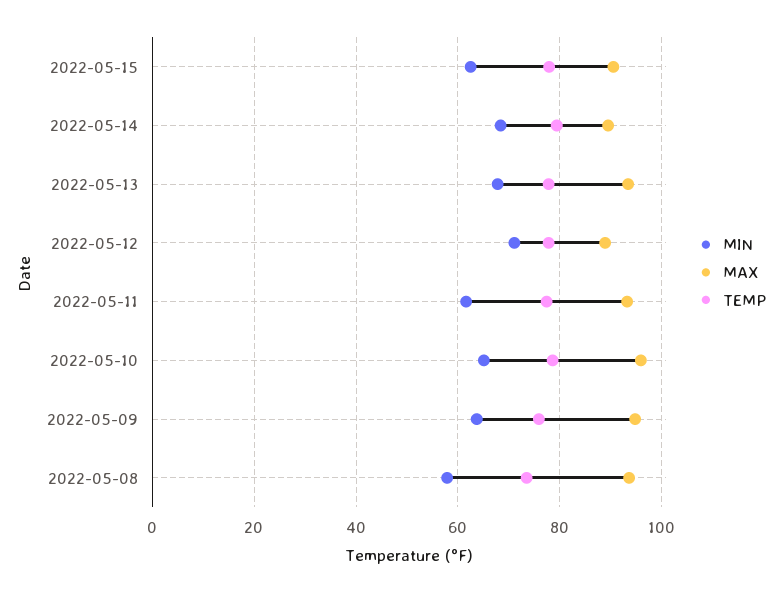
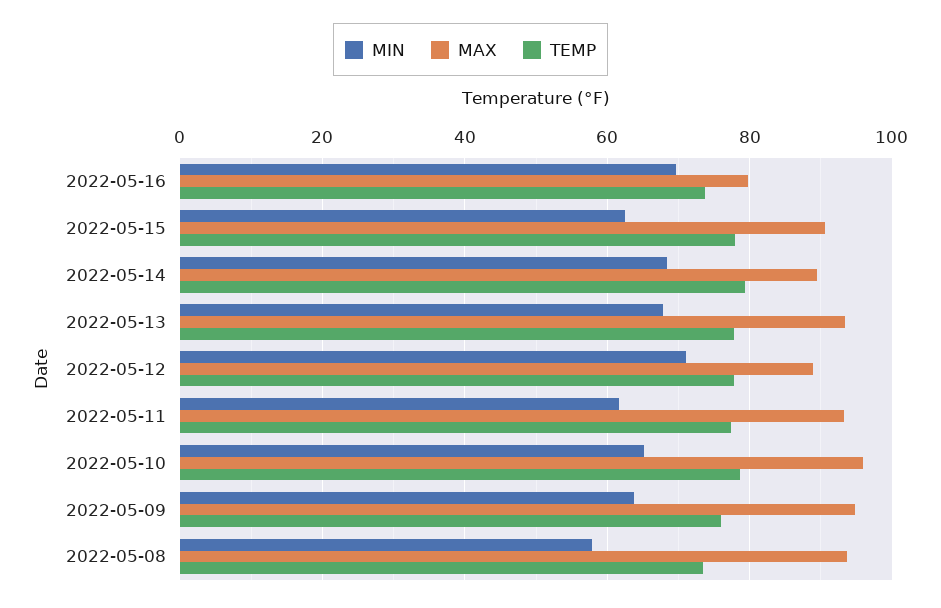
MIN, 2022-05-16: none -> 70
MAX, 2022-05-16: none -> 80
TEMP, 2022-05-16: none -> 74

